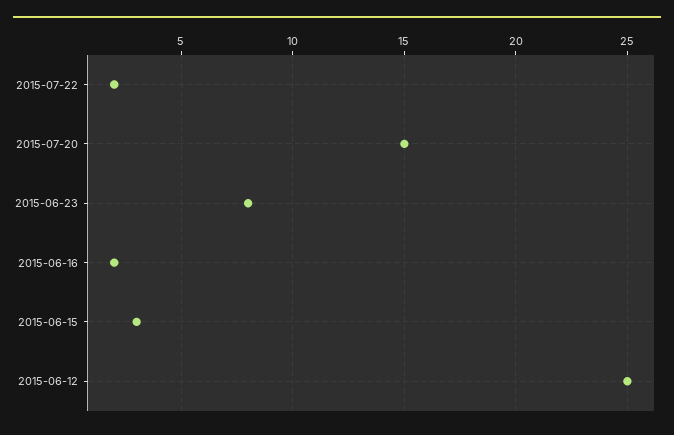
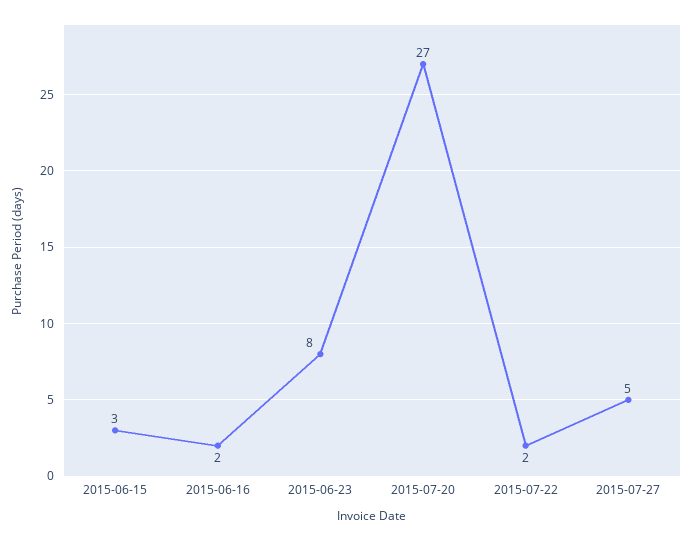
2015-07-20: 15 -> 27
2015-06-12: 25 -> none
2015-07-27: none -> 5

